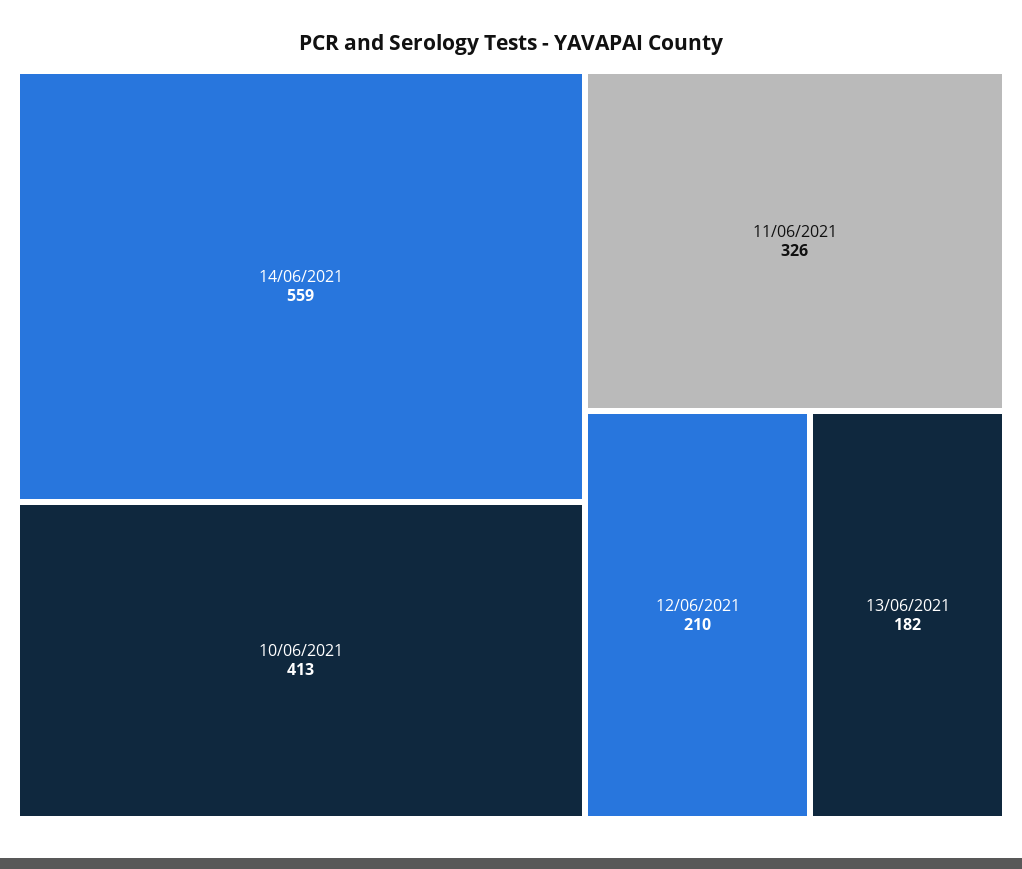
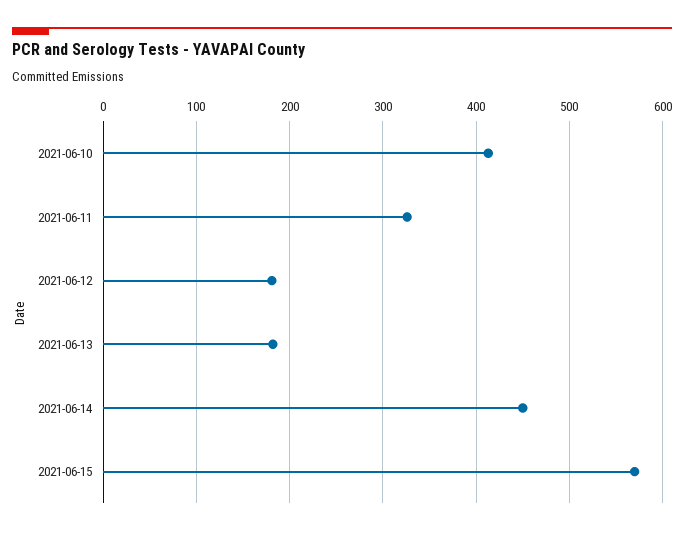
14/06/2021: 559 -> 450
12/06/2021: 210 -> 180
2021-06-15: none -> 570

